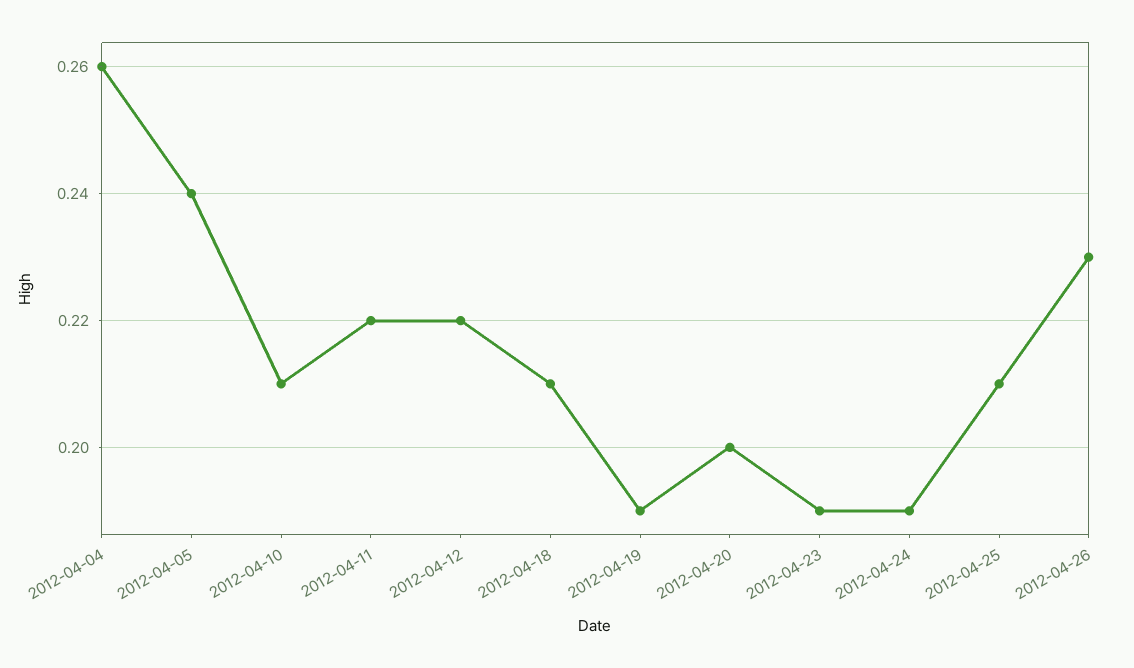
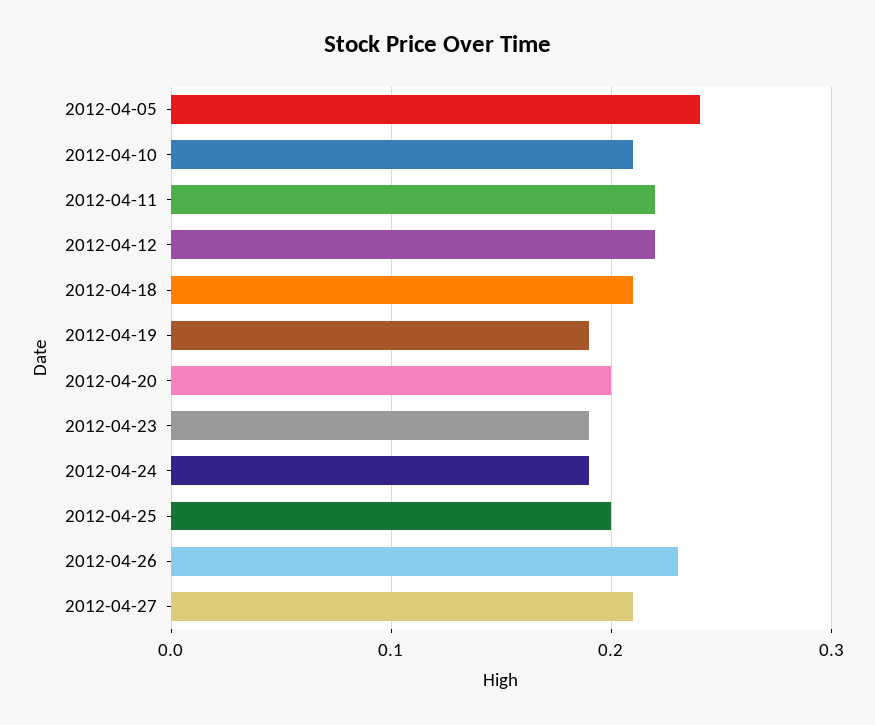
2012-04-04: 0.26 -> none
2012-04-25: 0.21 -> 0.2
2012-04-27: none -> 0.21

